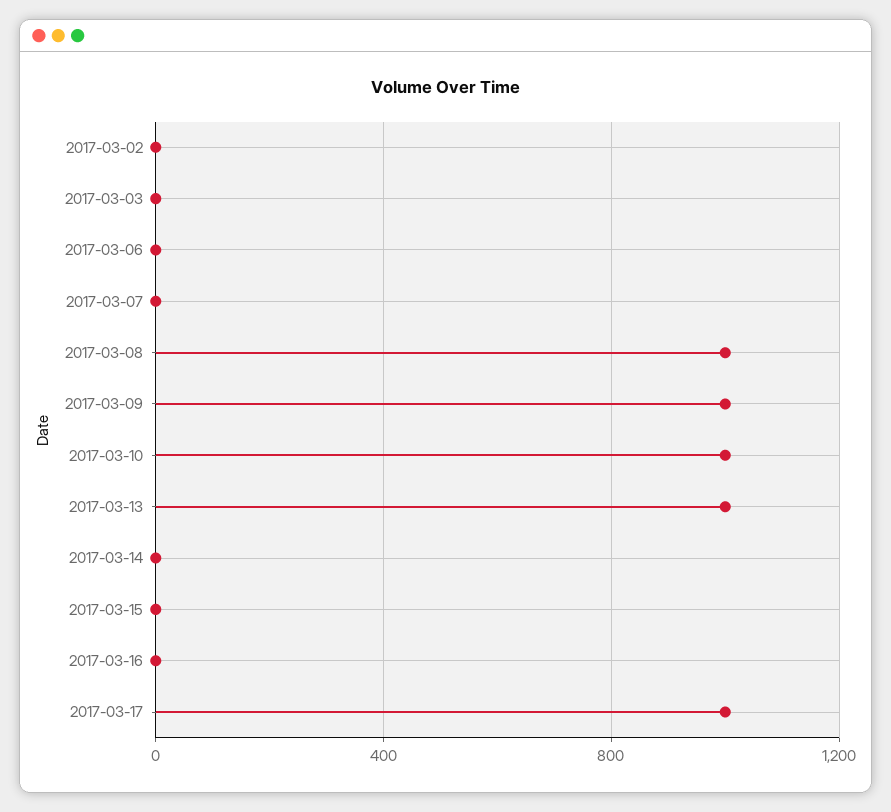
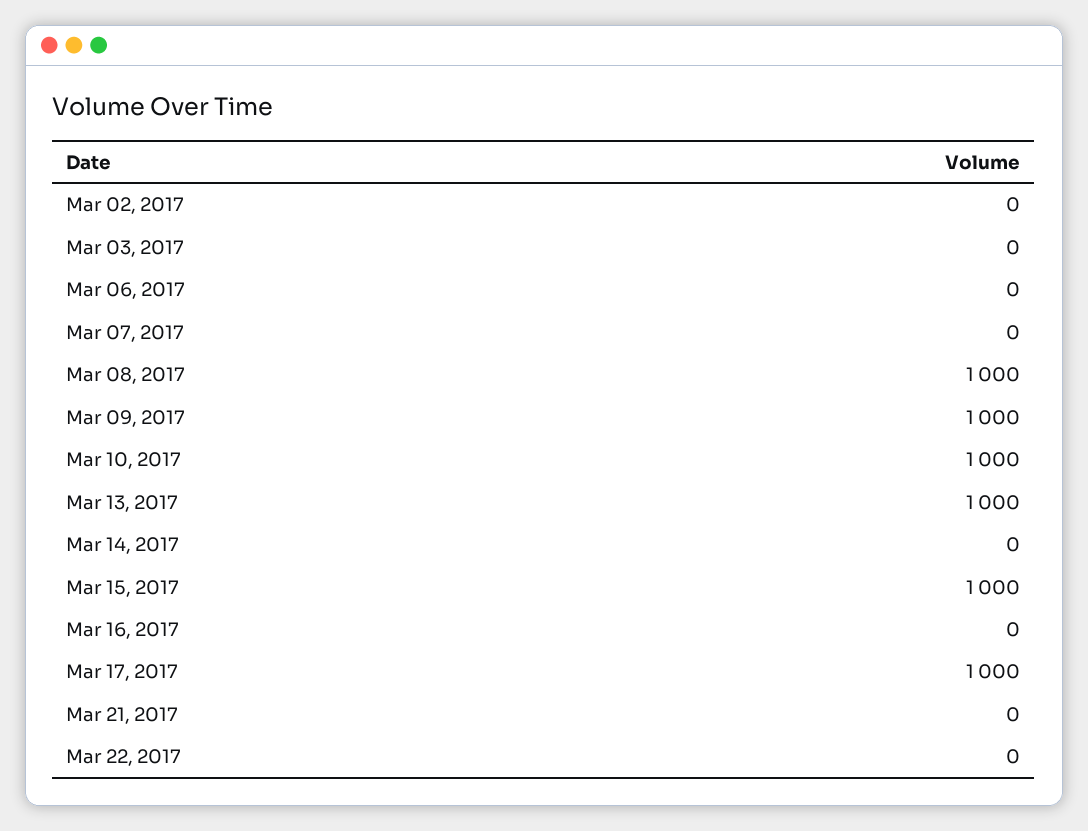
2017-03-15: 0 -> 1000
Mar 21, 2017: none -> 0
Mar 22, 2017: none -> 0

